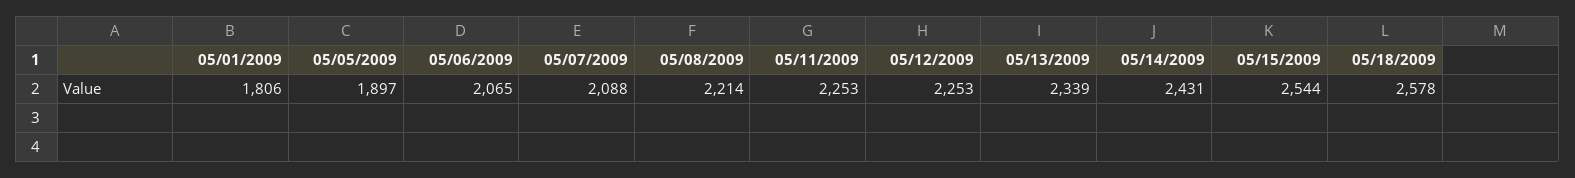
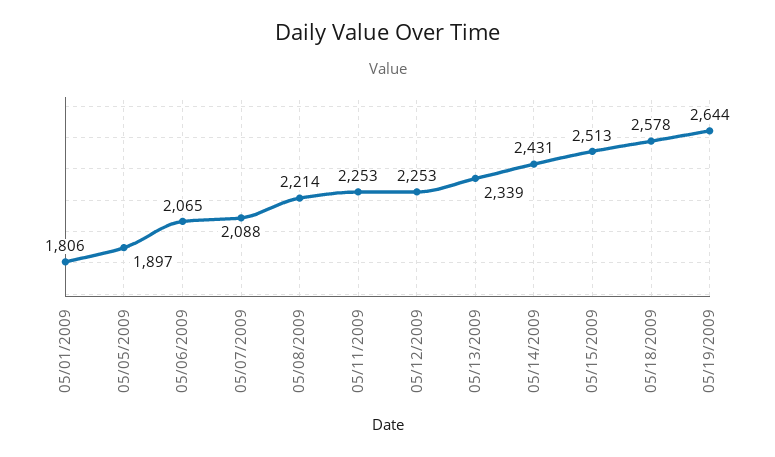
05/15/2009: 2544 -> 2513
05/19/2009: none -> 2644

